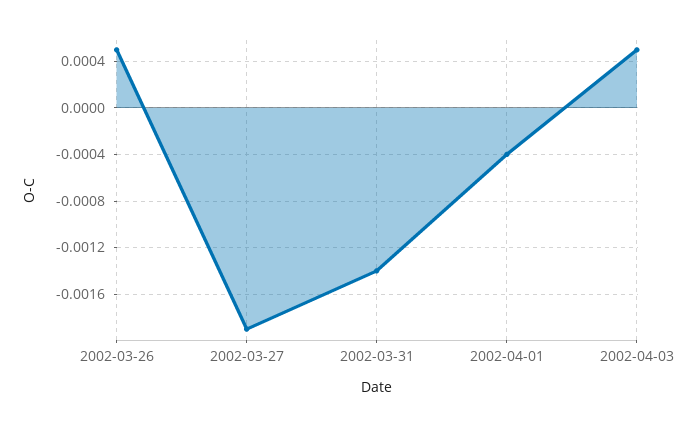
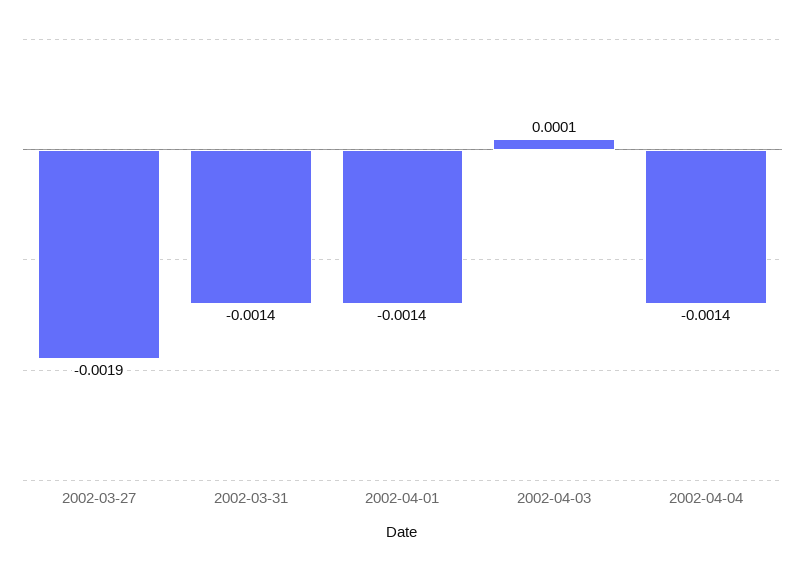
2002-03-26: 0.0005 -> none
2002-04-01: -0.0004 -> -0.0014
2002-04-03: 0.0005 -> 0.0001
2002-04-04: none -> -0.0014

